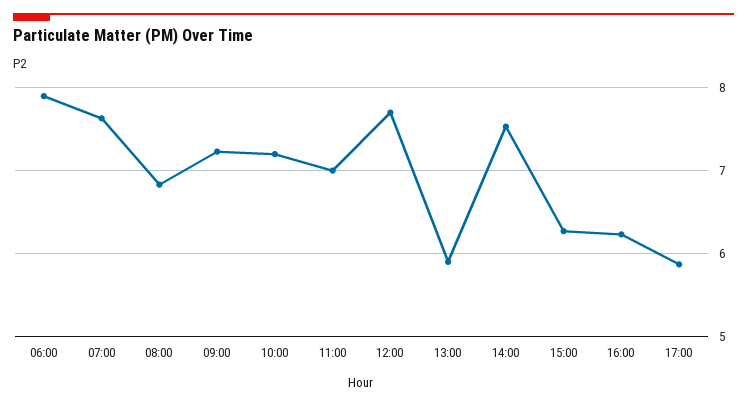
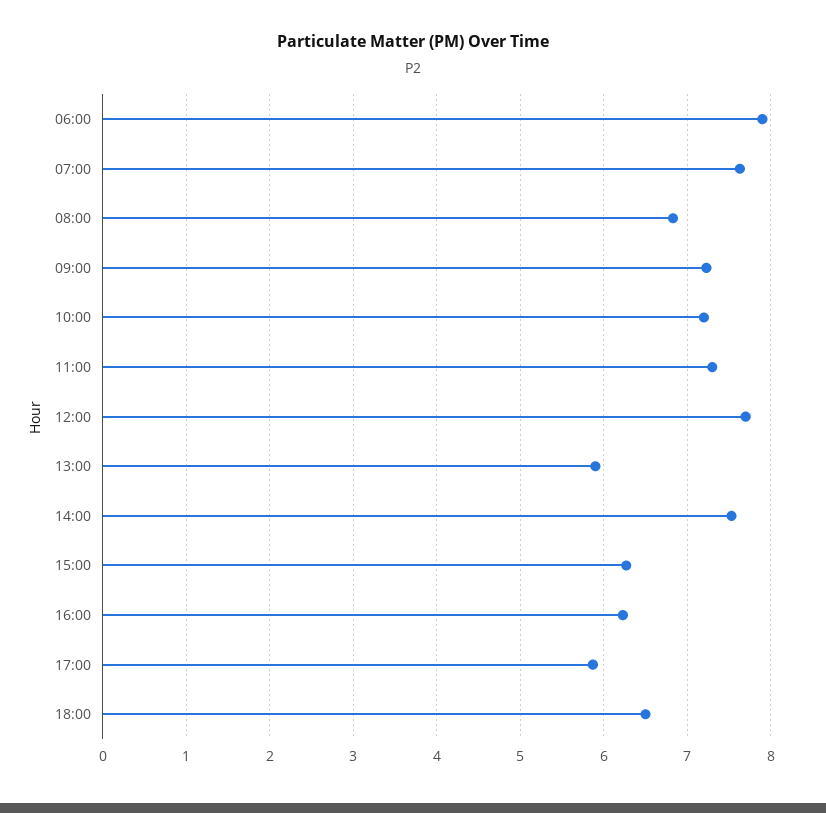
11:00: 7 -> 7.3
18:00: none -> 6.5

